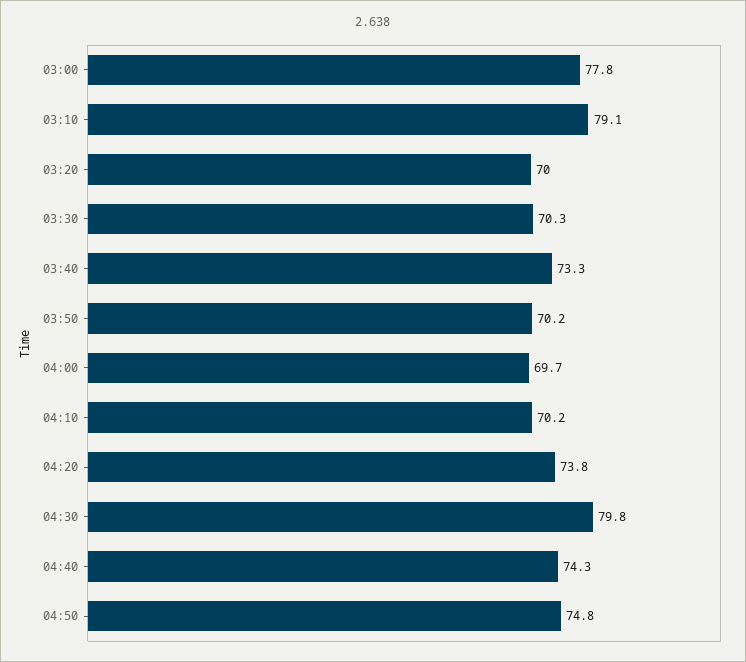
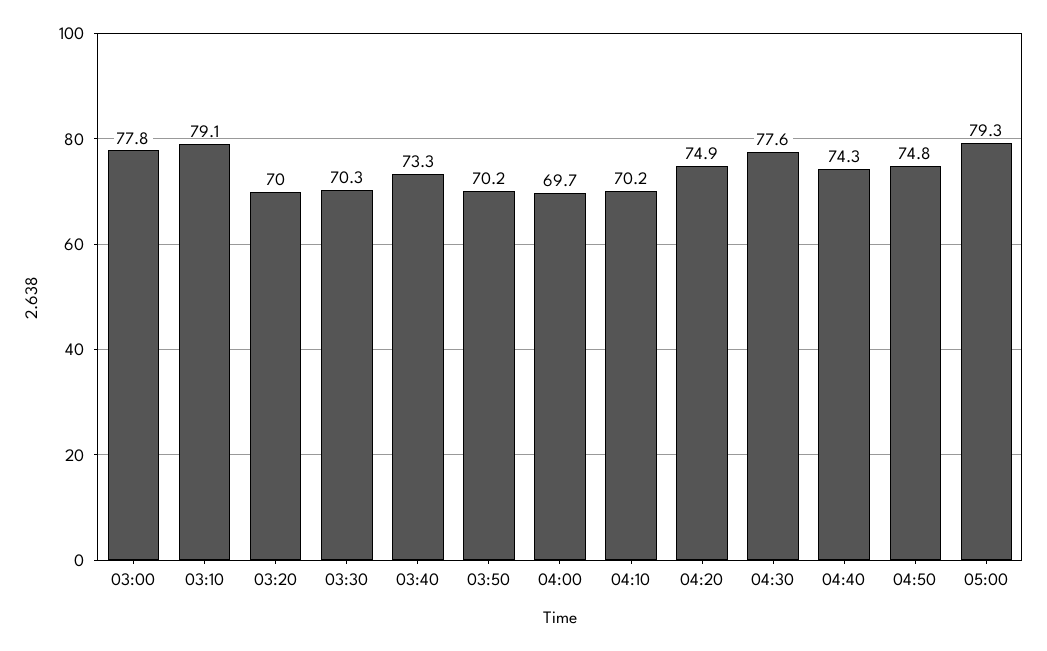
04:20: 73.8 -> 74.9
04:30: 79.8 -> 77.6
05:00: none -> 79.3

